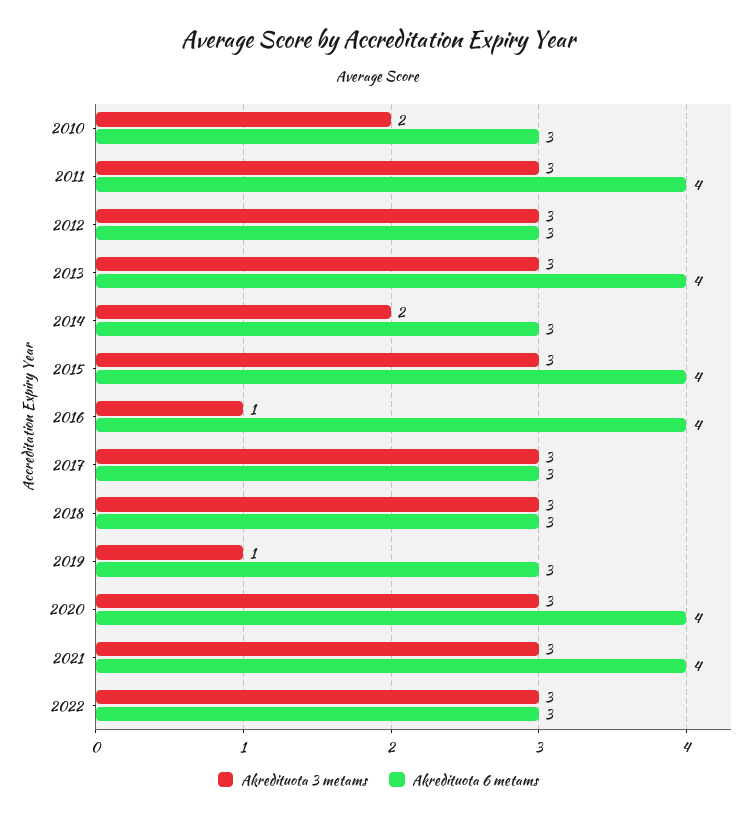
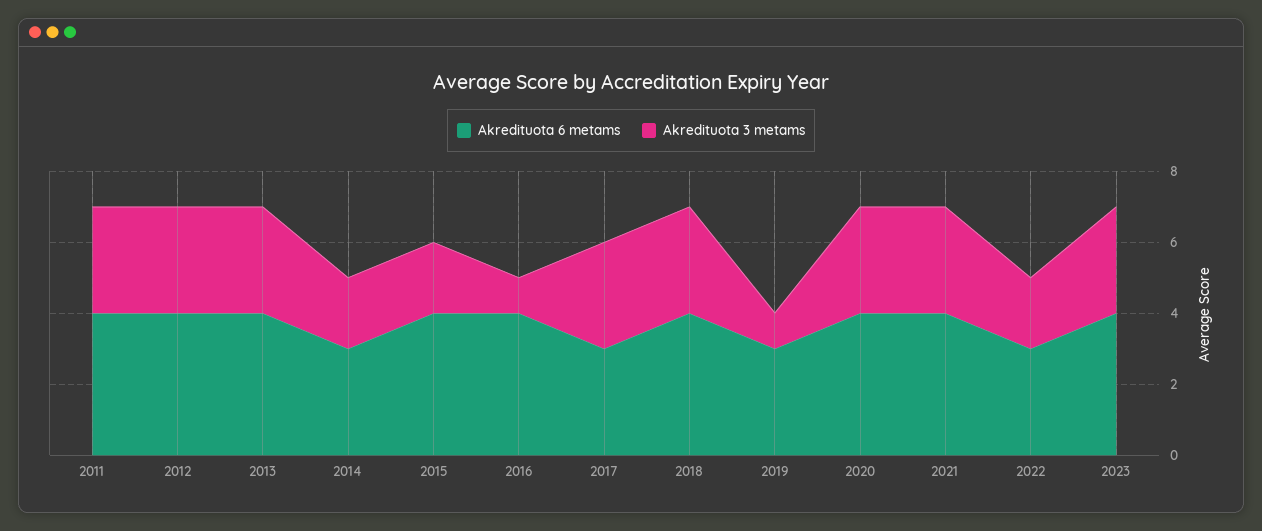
Akredituota 3 metams, 2010: 2 -> none
Akredituota 6 metams, 2010: 3 -> none
Akredituota 6 metams, 2012: 3 -> 4
Akredituota 3 metams, 2015: 3 -> 2
Akredituota 6 metams, 2018: 3 -> 4
Akredituota 3 metams, 2022: 3 -> 2
Akredituota 6 metams, 2023: none -> 4
Akredituota 3 metams, 2023: none -> 3

